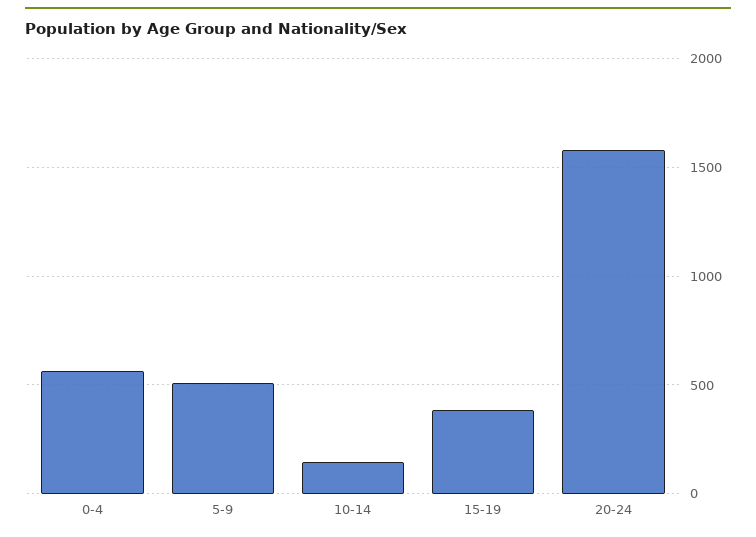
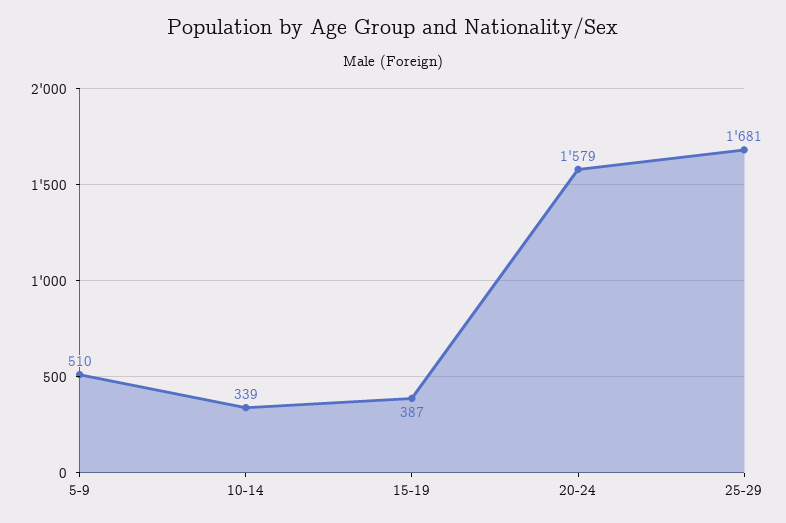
0-4: 550 -> none
10-14: 150 -> 339
25-29: none -> 1681

